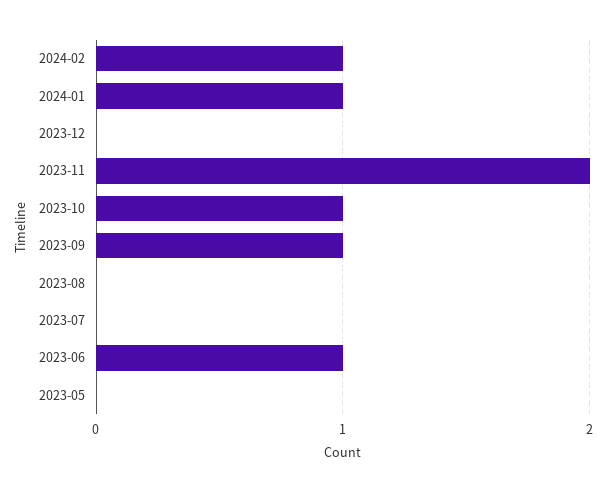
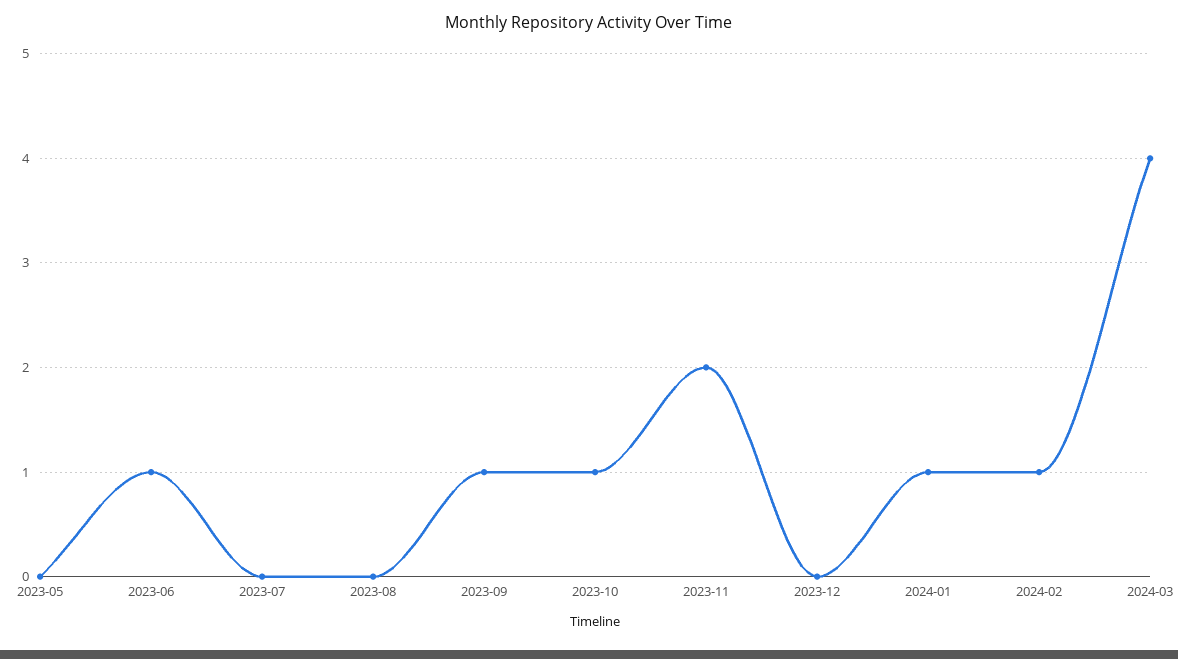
2024-03: none -> 4

